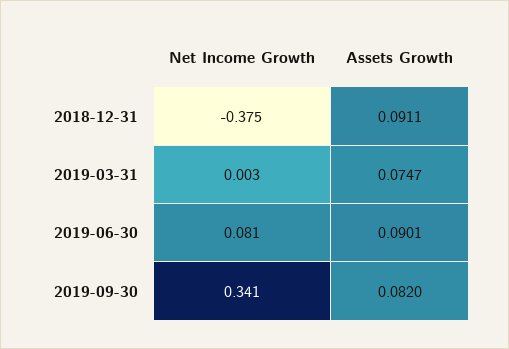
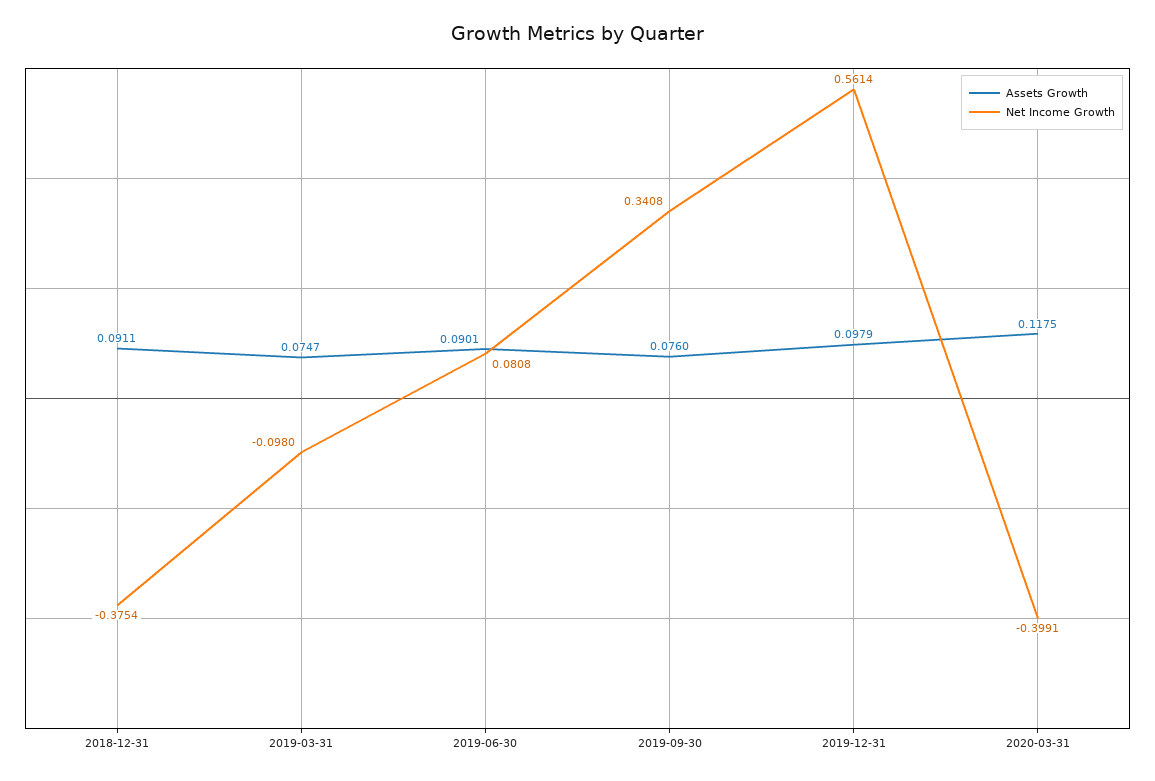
Net Income Growth, 2019-03-31: 0.003 -> -0.098
Assets Growth, 2019-09-30: 0.082 -> 0.076
Assets Growth, 2019-12-31: none -> 0.0979
Net Income Growth, 2019-12-31: none -> 0.5614
Assets Growth, 2020-03-31: none -> 0.1175
Net Income Growth, 2020-03-31: none -> -0.3991

